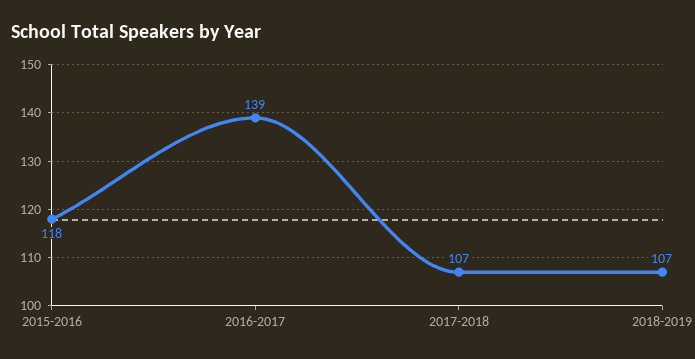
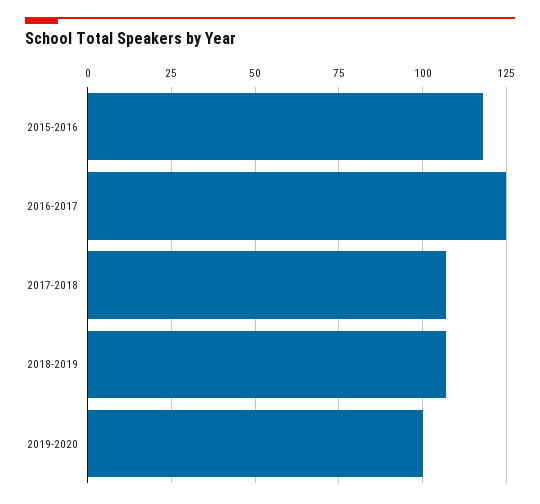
2016-2017: 139 -> 125
2019-2020: none -> 100

